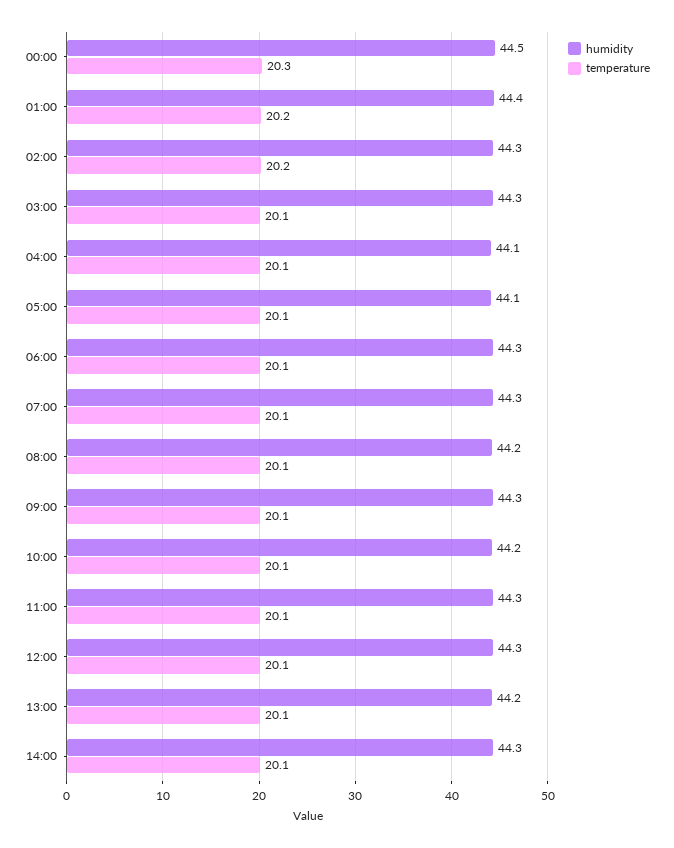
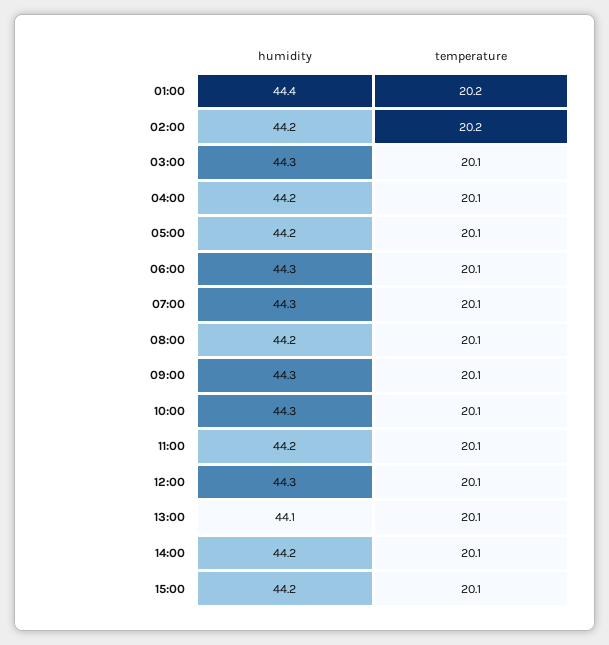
humidity, 00:00: 44.5 -> none
temperature, 00:00: 20.3 -> none
humidity, 02:00: 44.3 -> 44.2
humidity, 04:00: 44.1 -> 44.2
humidity, 05:00: 44.1 -> 44.2
humidity, 10:00: 44.2 -> 44.3
humidity, 11:00: 44.3 -> 44.2
humidity, 13:00: 44.2 -> 44.1
humidity, 14:00: 44.3 -> 44.2
humidity, 15:00: none -> 44.2
temperature, 15:00: none -> 20.1

